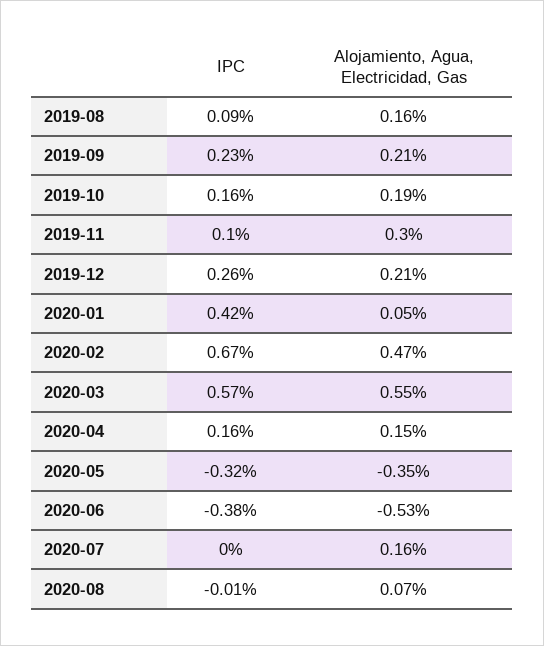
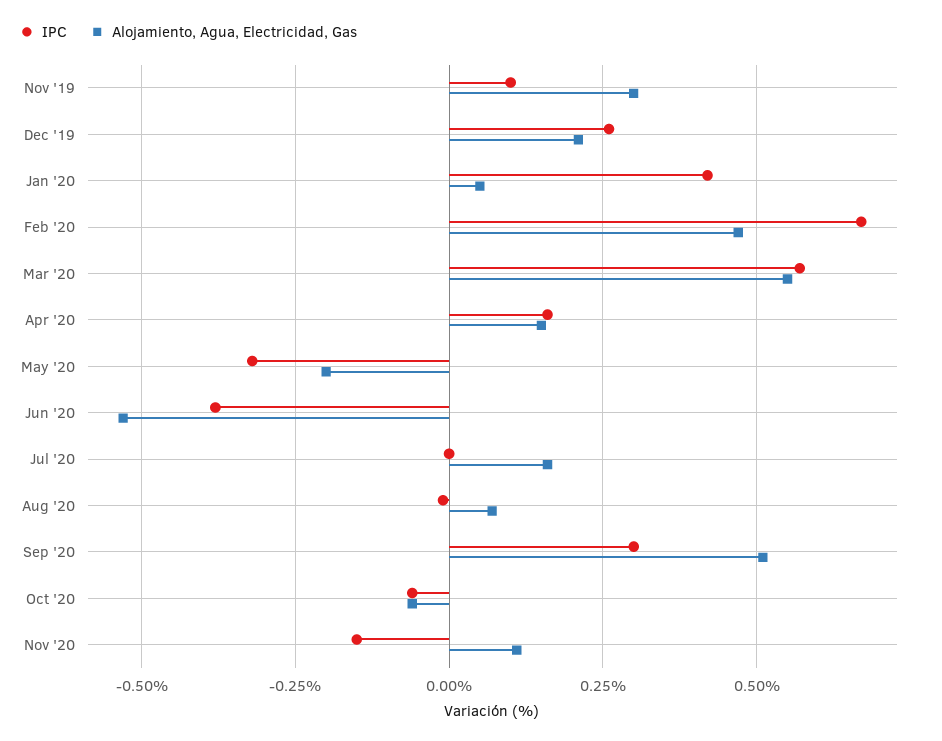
IPC, 2019-08: 0.09 -> none
Alojamiento, Agua, Electricidad, Gas, 2019-08: 0.16 -> none
IPC, 2019-09: 0.23 -> none
Alojamiento, Agua, Electricidad, Gas, 2019-09: 0.21 -> none
IPC, 2019-10: 0.16 -> none
Alojamiento, Agua, Electricidad, Gas, 2019-10: 0.19 -> none
Alojamiento, Agua, Electricidad, Gas, 2020-05: -0.35 -> -0.2
IPC, Sep '20: none -> 0.3
Alojamiento, Agua, Electricidad, Gas, Sep '20: none -> 0.5
IPC, Oct '20: none -> -0.05
Alojamiento, Agua, Electricidad, Gas, Oct '20: none -> -0.05
IPC, Nov '20: none -> -0.15
Alojamiento, Agua, Electricidad, Gas, Nov '20: none -> 0.1

